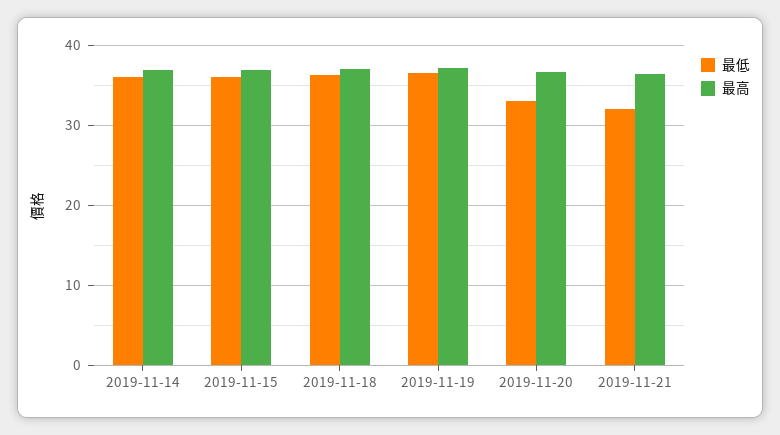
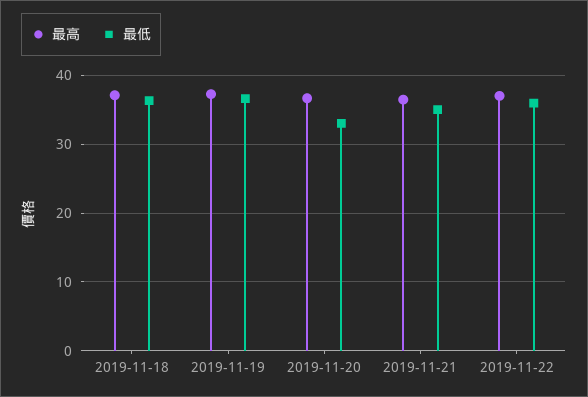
最低, 2019-11-14: 36 -> none
最高, 2019-11-14: 37 -> none
最低, 2019-11-15: 36 -> none
最高, 2019-11-15: 37 -> none
最低, 2019-11-21: 32 -> 35
最高, 2019-11-22: none -> 37
最低, 2019-11-22: none -> 36

